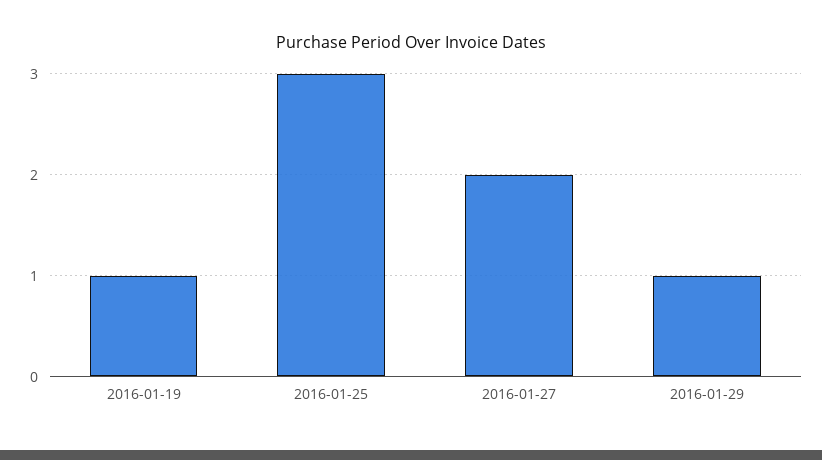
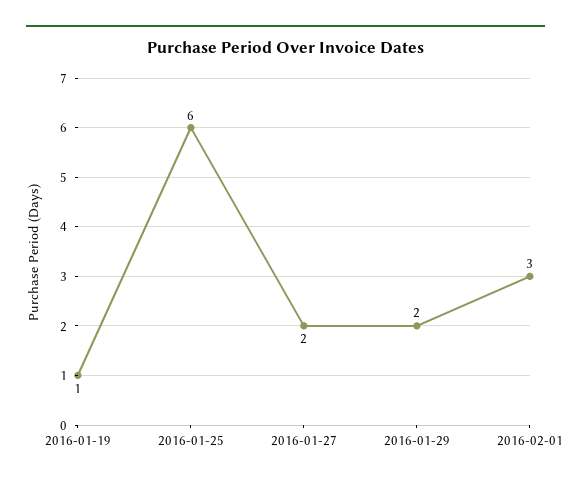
2016-01-25: 3 -> 6
2016-01-29: 1 -> 2
2016-02-01: none -> 3

